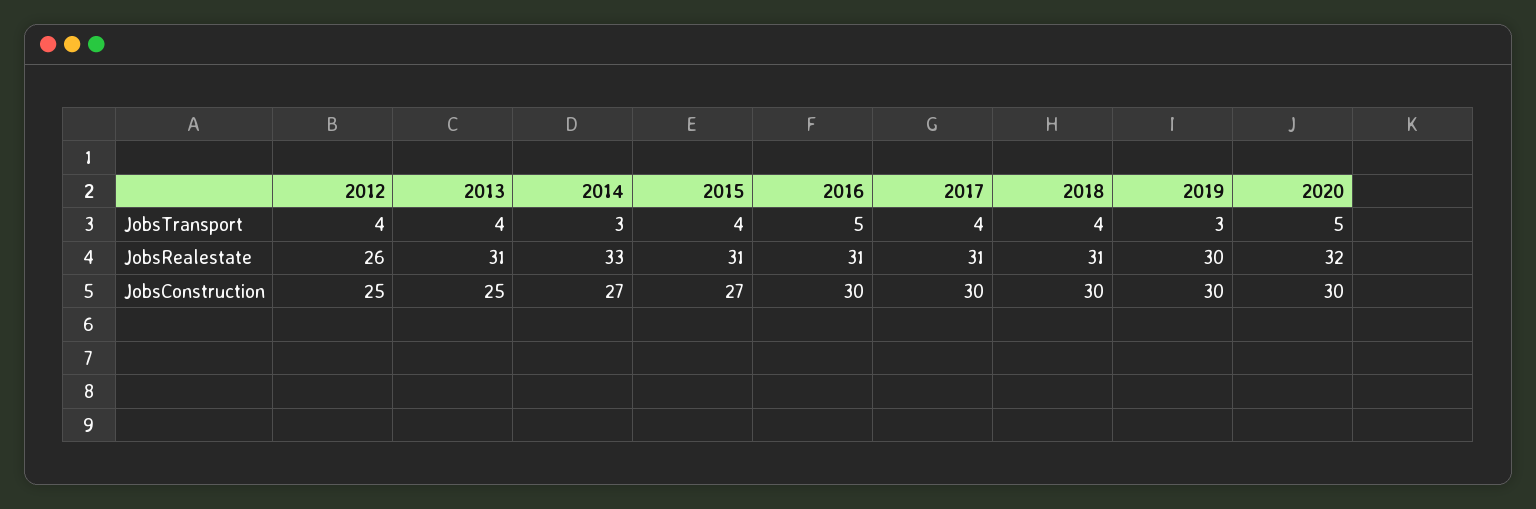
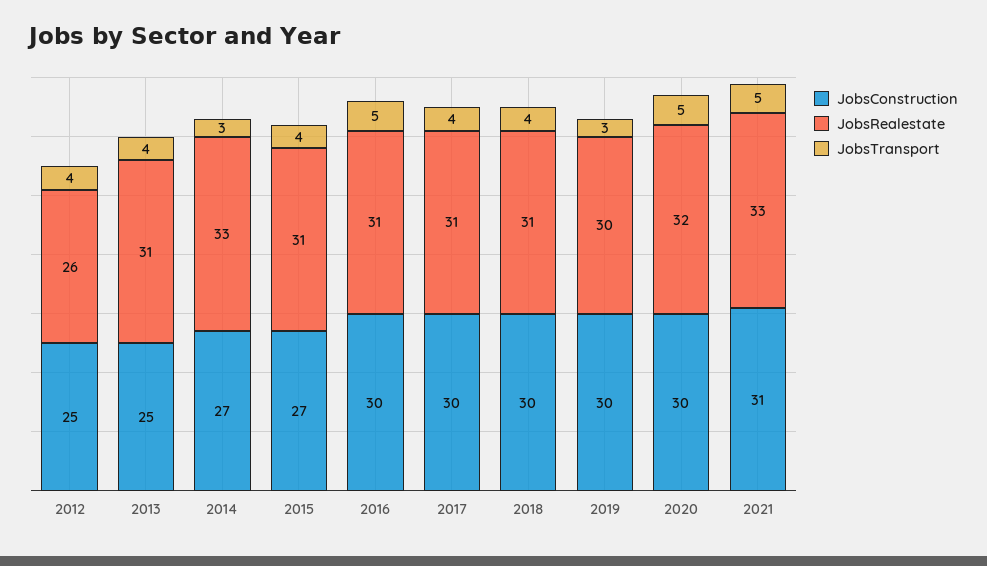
JobsConstruction, 2021: none -> 31
JobsRealestate, 2021: none -> 33
JobsTransport, 2021: none -> 5

